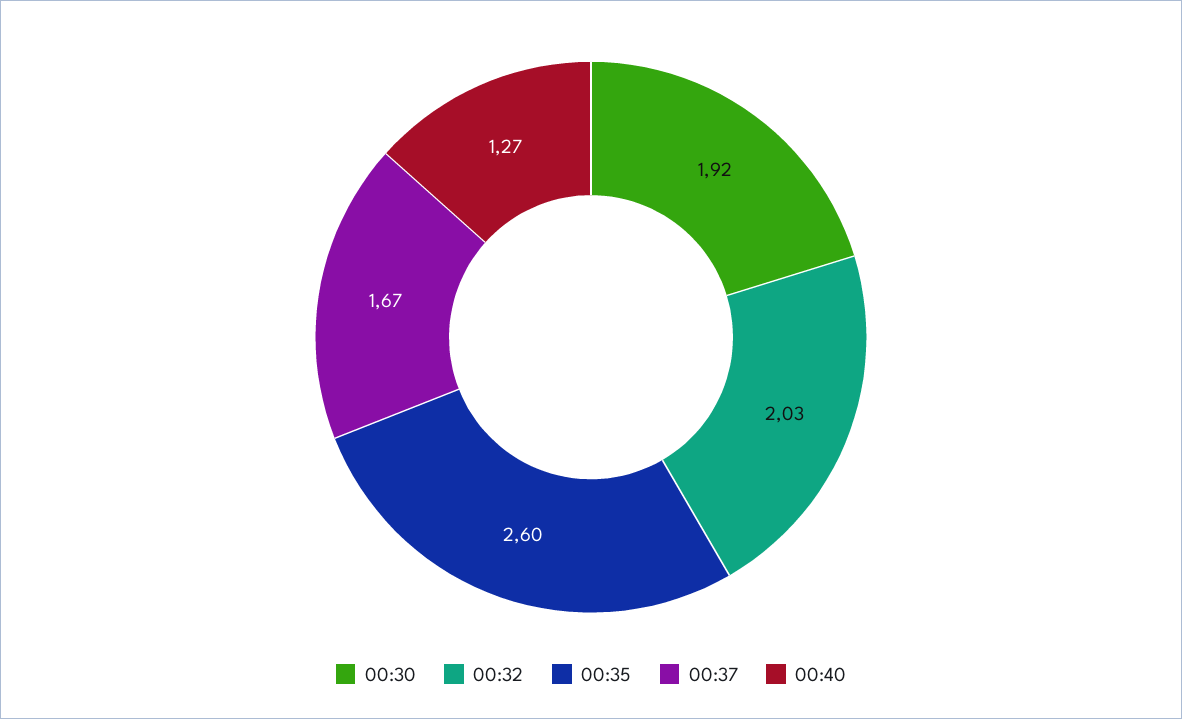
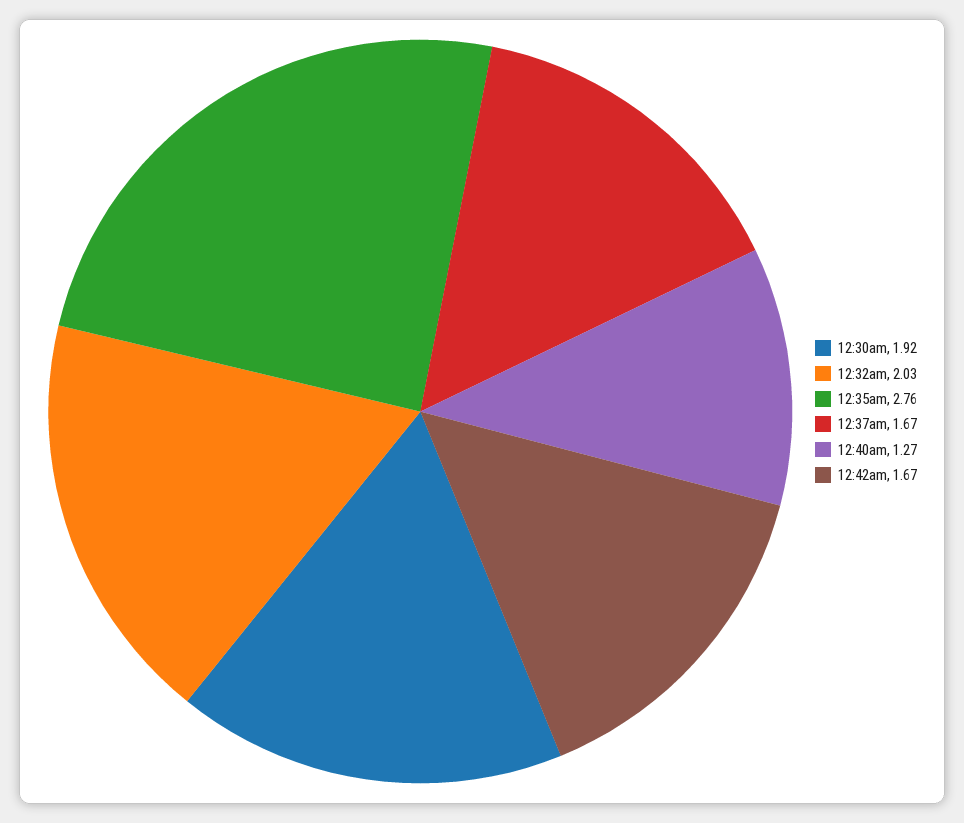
00:35: 2.6 -> 2.76
12:42am: none -> 1.67

